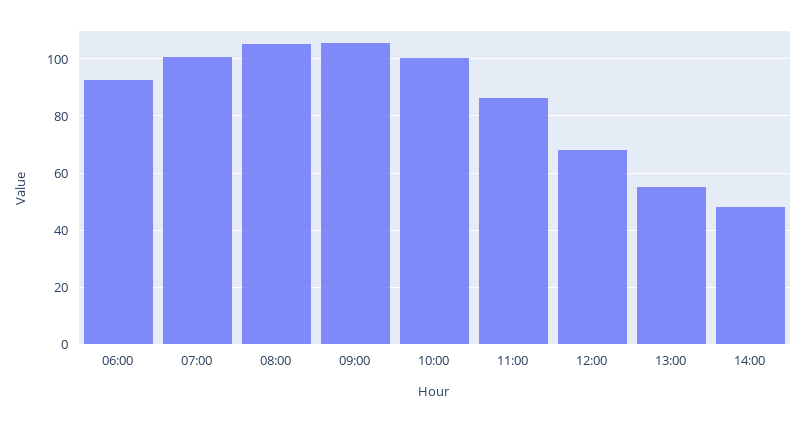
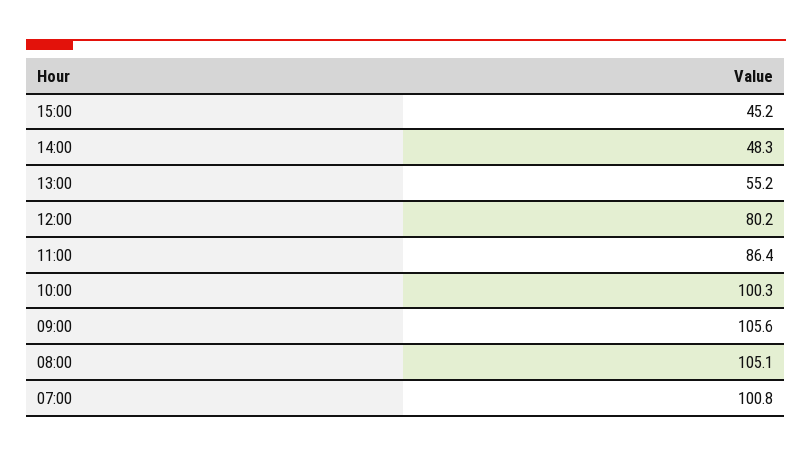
06:00: 92.5 -> none
12:00: 67.5 -> 80.2
15:00: none -> 45.2

